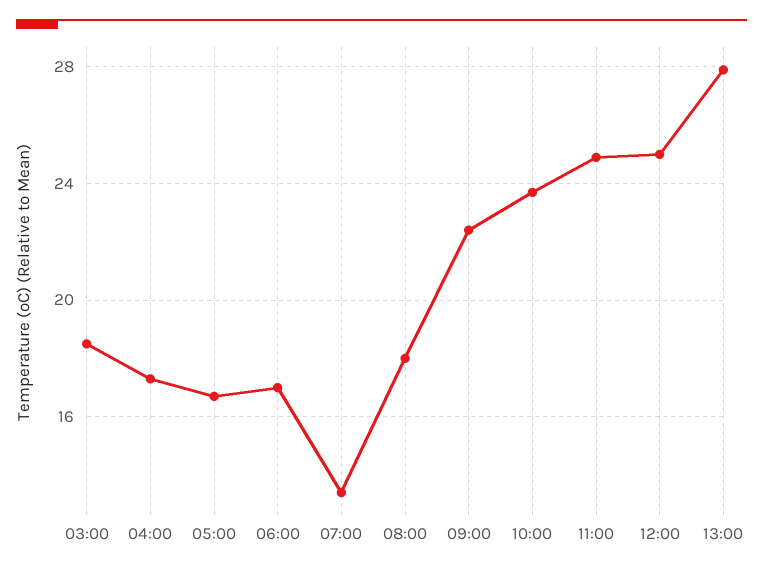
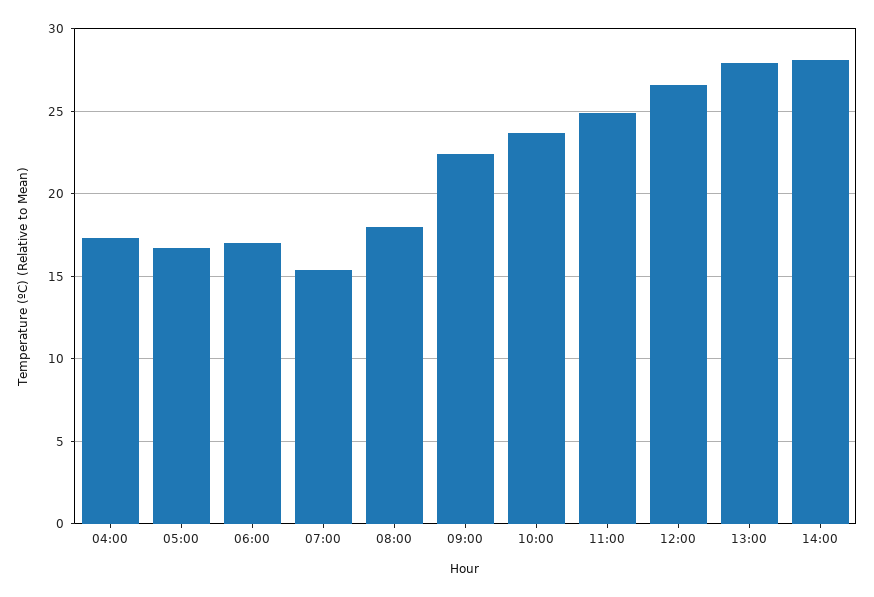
03:00: 18.5 -> none
07:00: 13.5 -> 15.5
12:00: 25 -> 26.5
14:00: none -> 28

